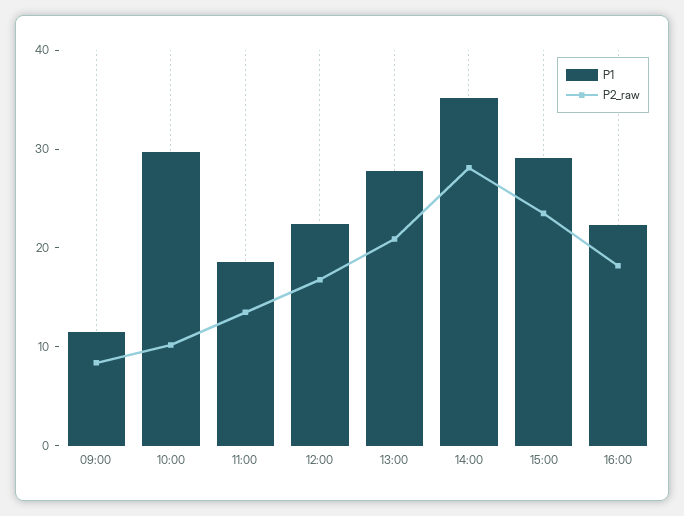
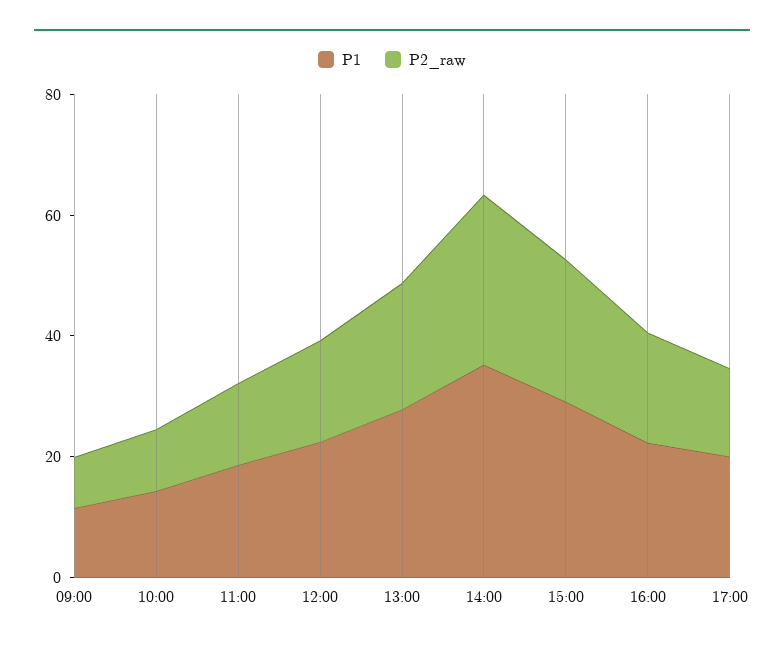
P1, 10:00: 30 -> 15
P1, 17:00: none -> 20
P2_raw, 17:00: none -> 15

